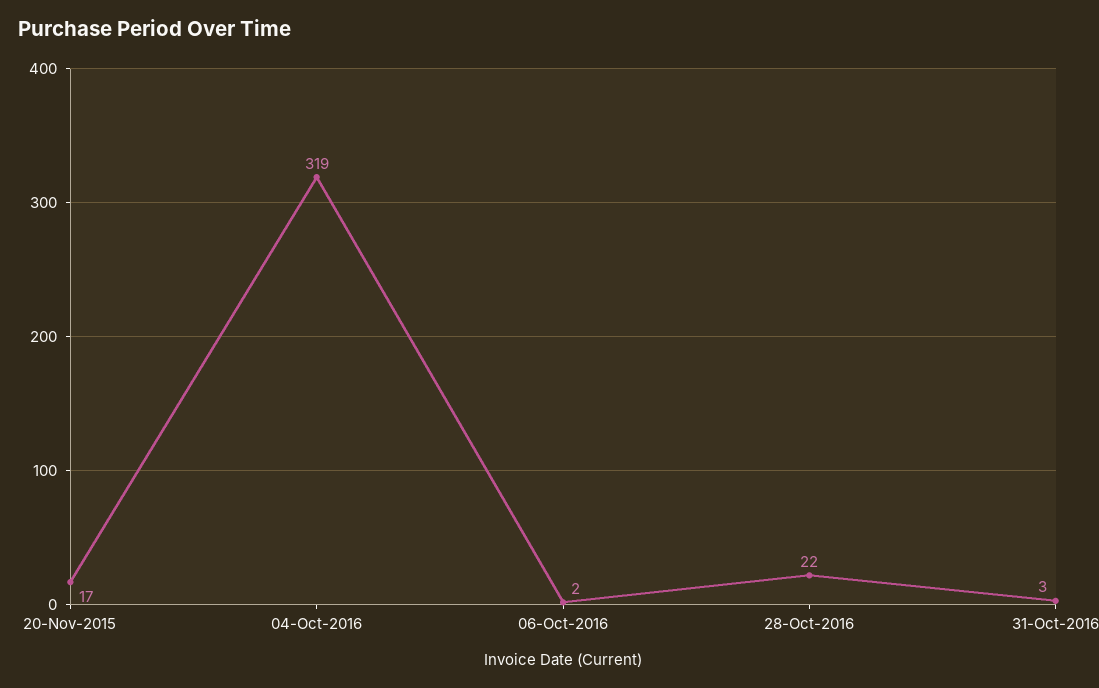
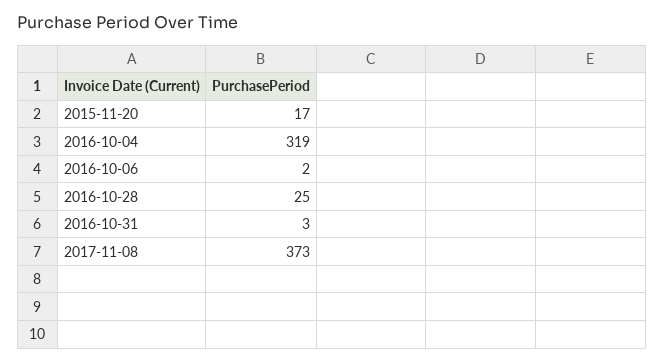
28-Oct-2016: 22 -> 25
2017-11-08: none -> 373

